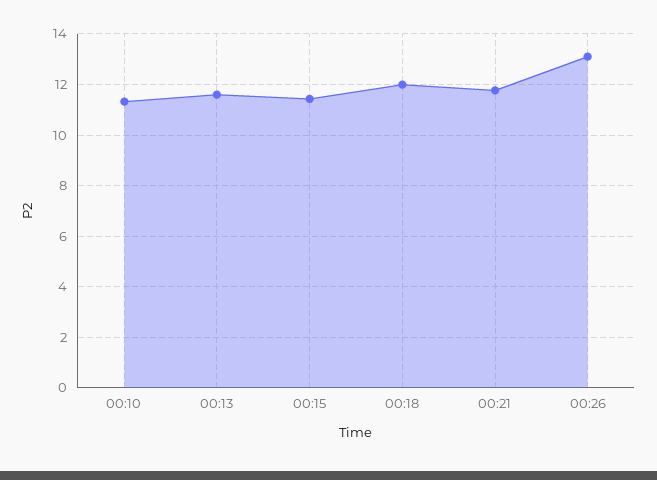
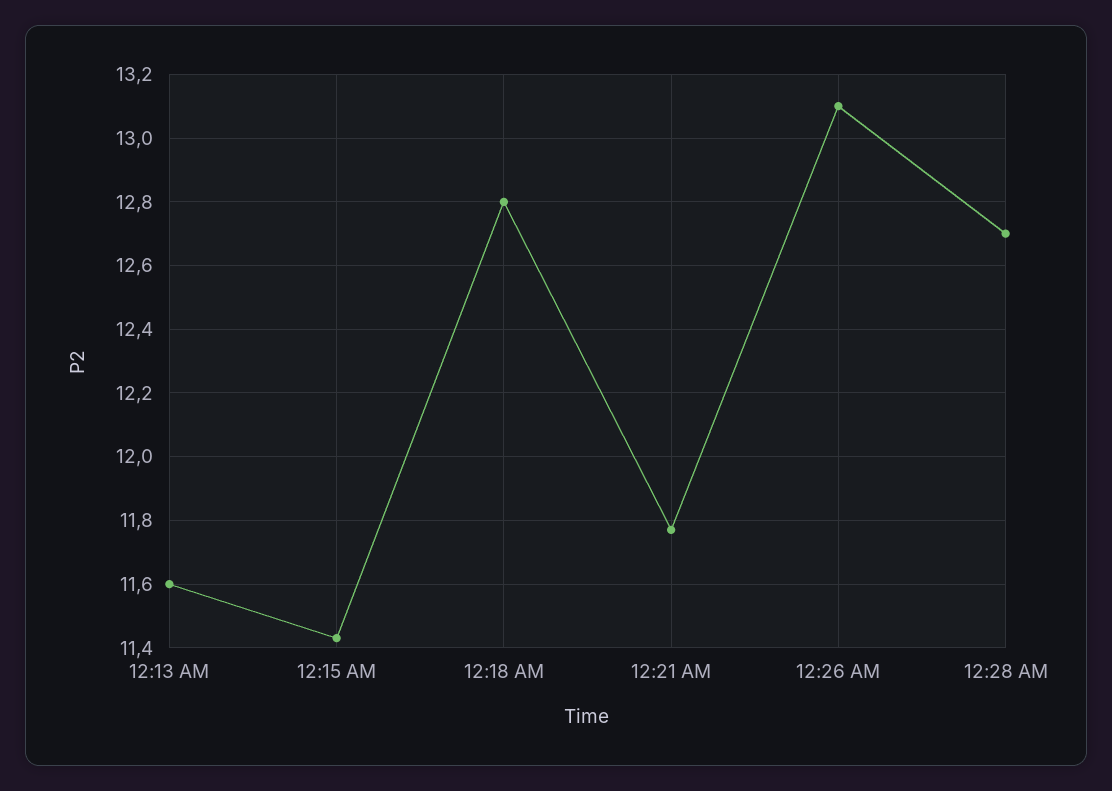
00:10: 11.25 -> none
00:18: 12 -> 12.8
12:28 AM: none -> 12.7

